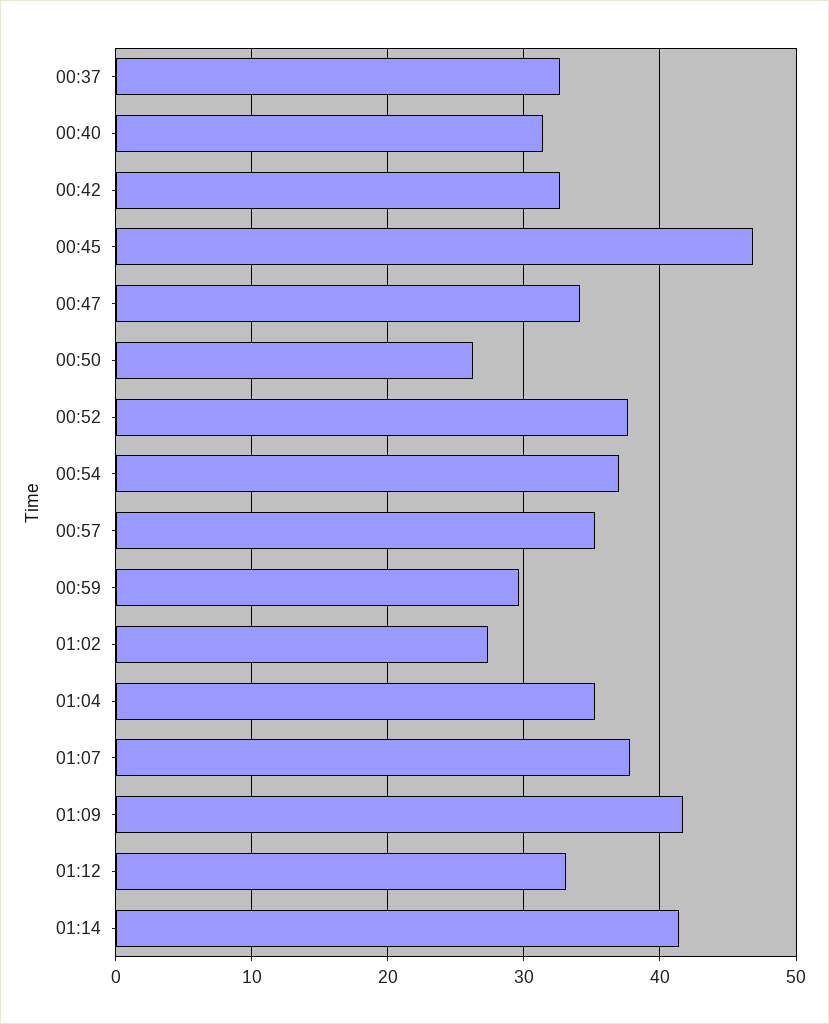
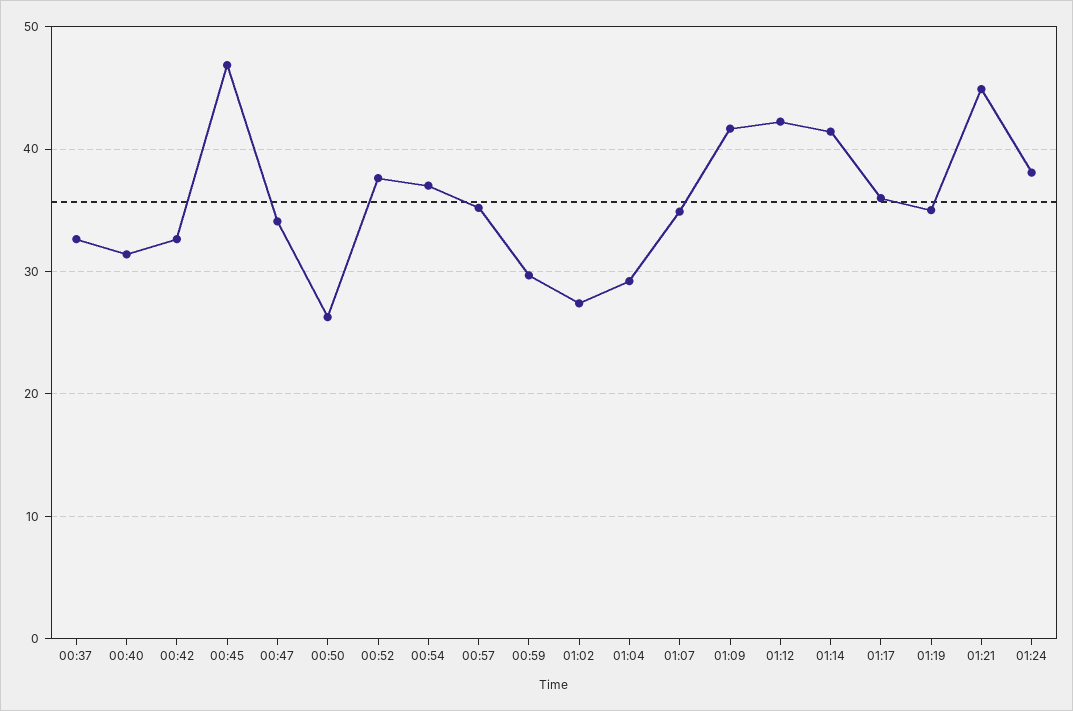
01:04: 35 -> 29
01:07: 38 -> 35
01:12: 33 -> 42
01:17: none -> 36
01:19: none -> 35
01:21: none -> 45
01:24: none -> 38

